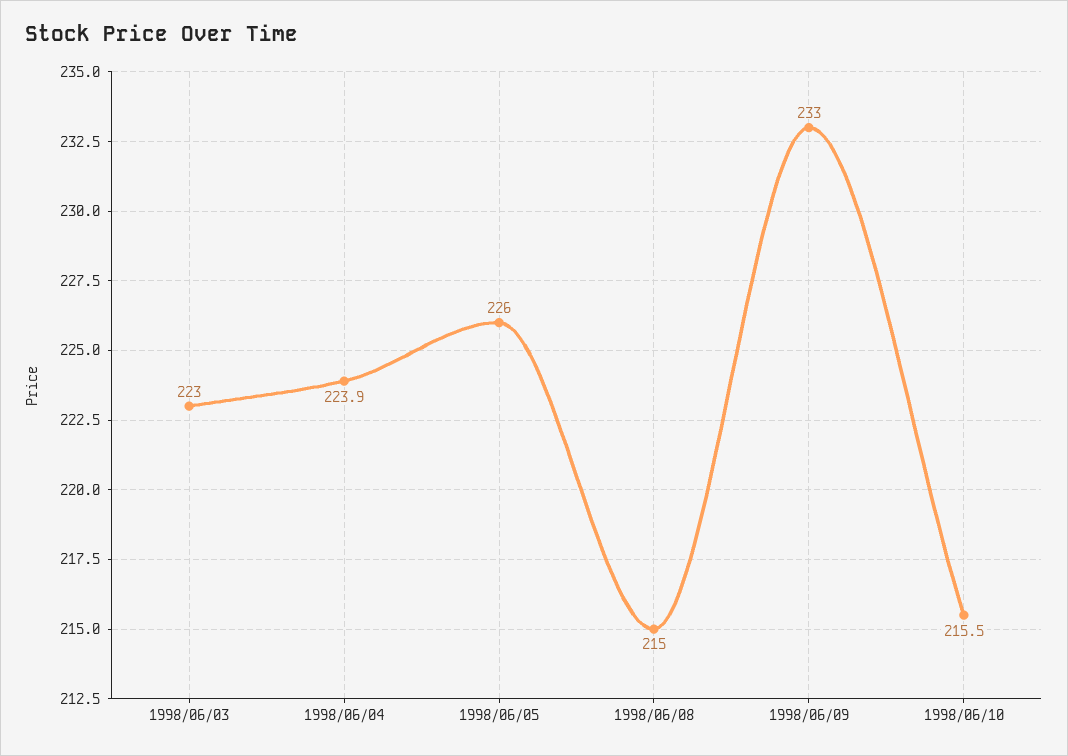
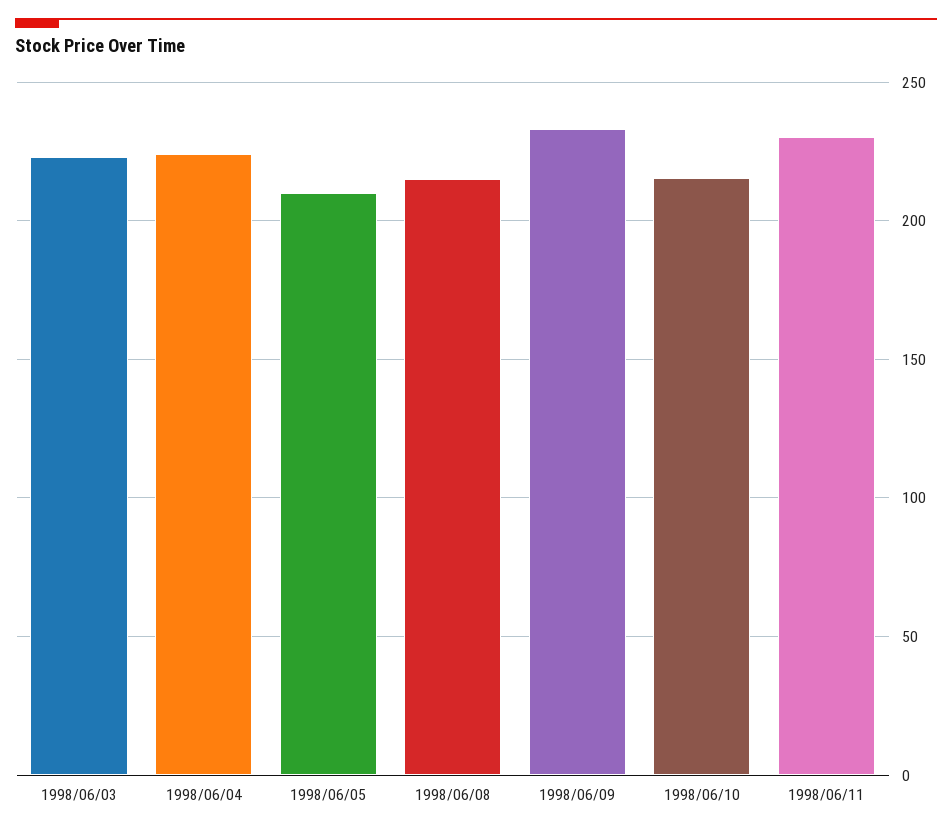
1998/06/05: 226 -> 210
1998/06/11: none -> 230

